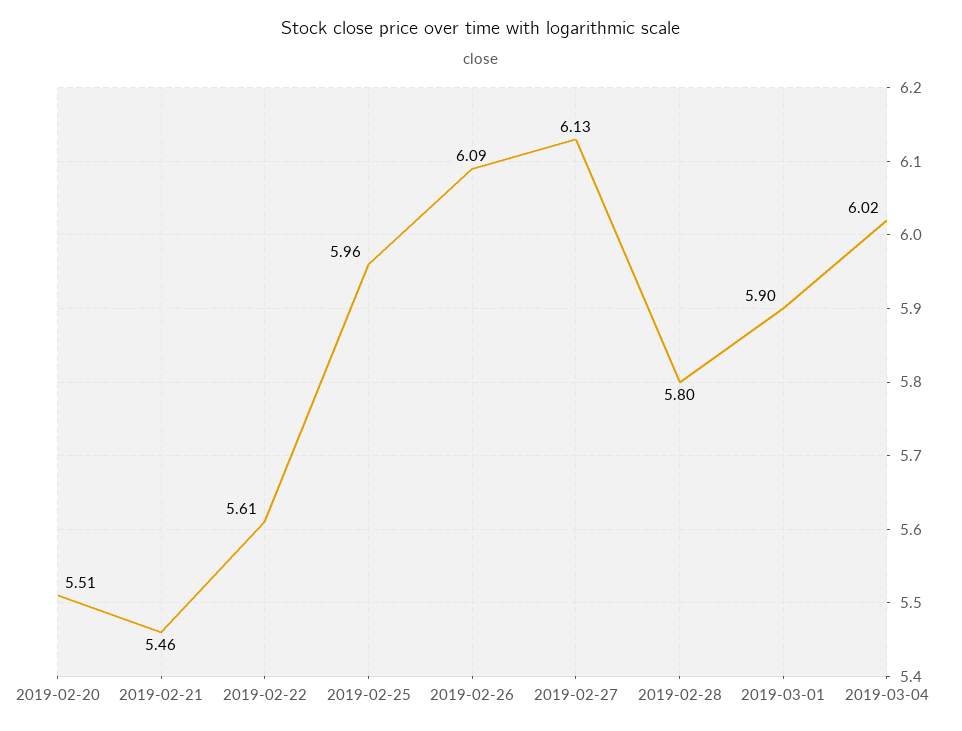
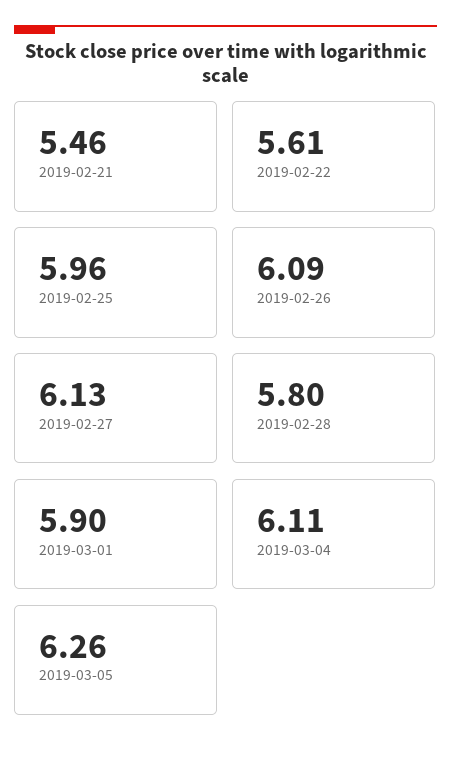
2019-02-20: 5.51 -> none
2019-03-04: 6.02 -> 6.11
2019-03-05: none -> 6.26

